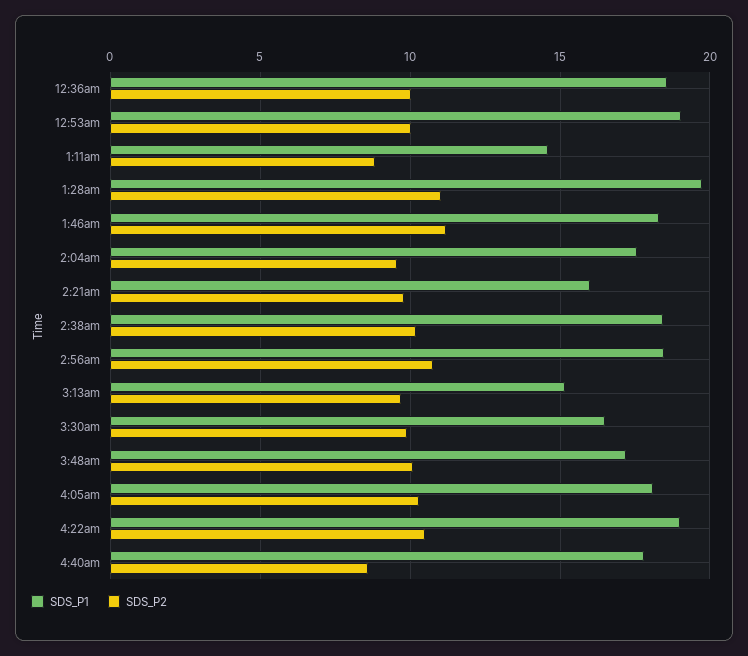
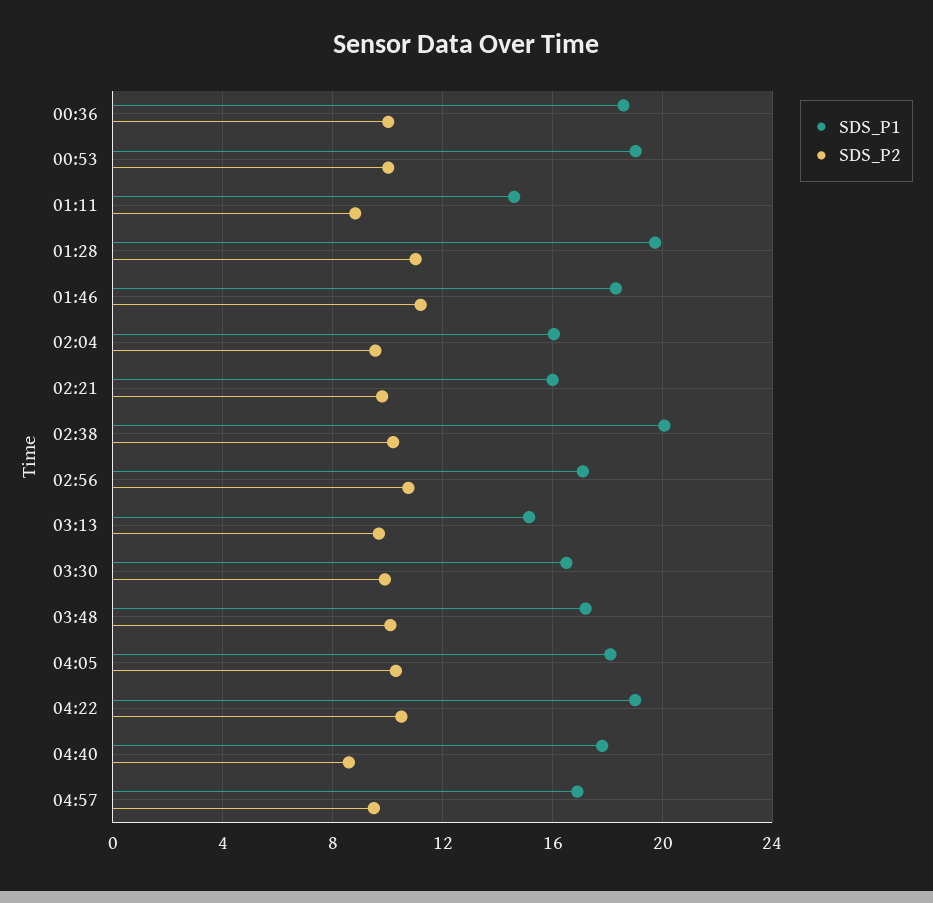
SDS_P1, 2:04am: 17.5 -> 16
SDS_P1, 2:38am: 18.5 -> 20
SDS_P1, 2:56am: 18.5 -> 17
SDS_P1, 04:57: none -> 17
SDS_P2, 04:57: none -> 9.5

